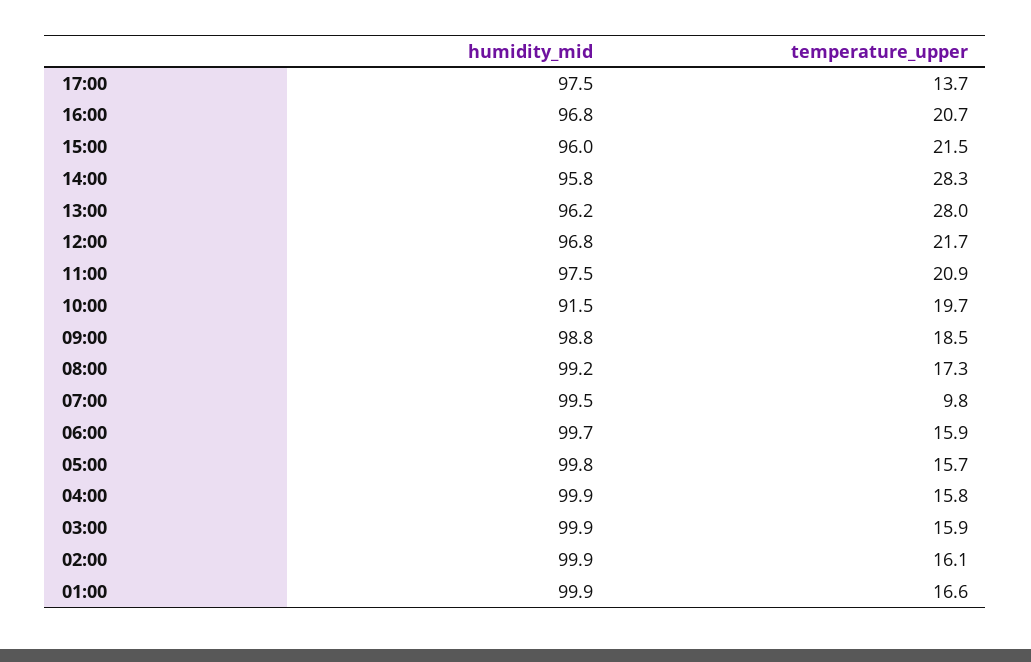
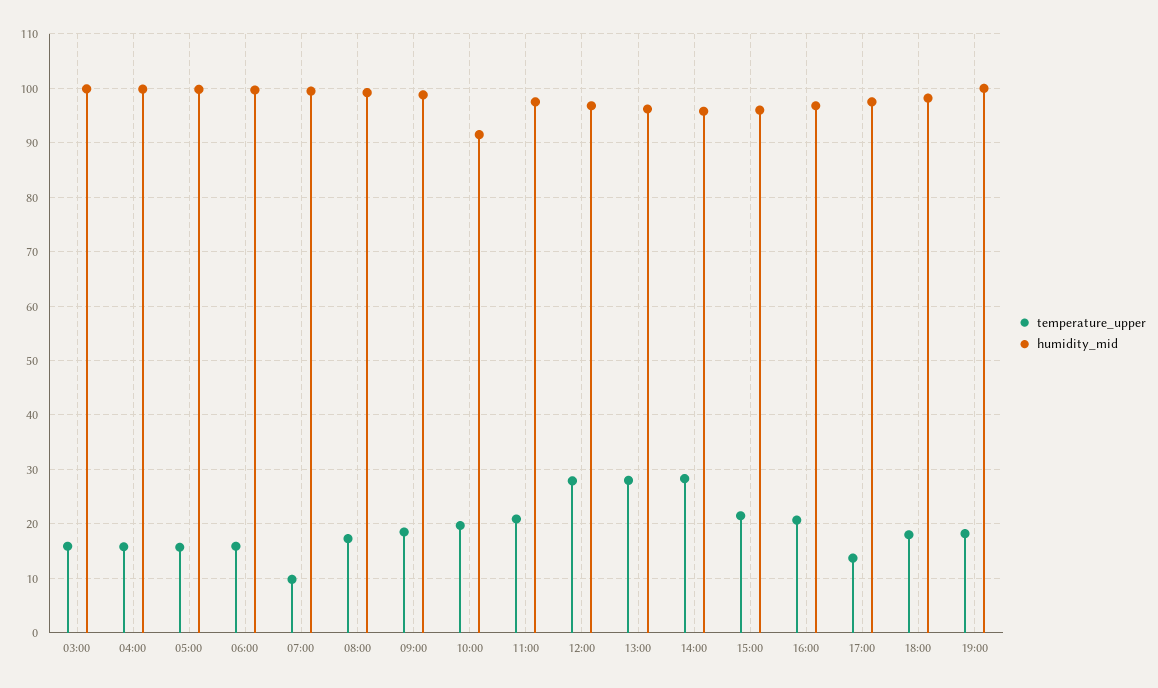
temperature_upper, 12:00: 21.7 -> 28
humidity_mid, 02:00: 99.9 -> none
temperature_upper, 02:00: 16.1 -> none
humidity_mid, 01:00: 99.9 -> none
temperature_upper, 01:00: 16.6 -> none
temperature_upper, 18:00: none -> 18
humidity_mid, 18:00: none -> 98
temperature_upper, 19:00: none -> 18
humidity_mid, 19:00: none -> 100

